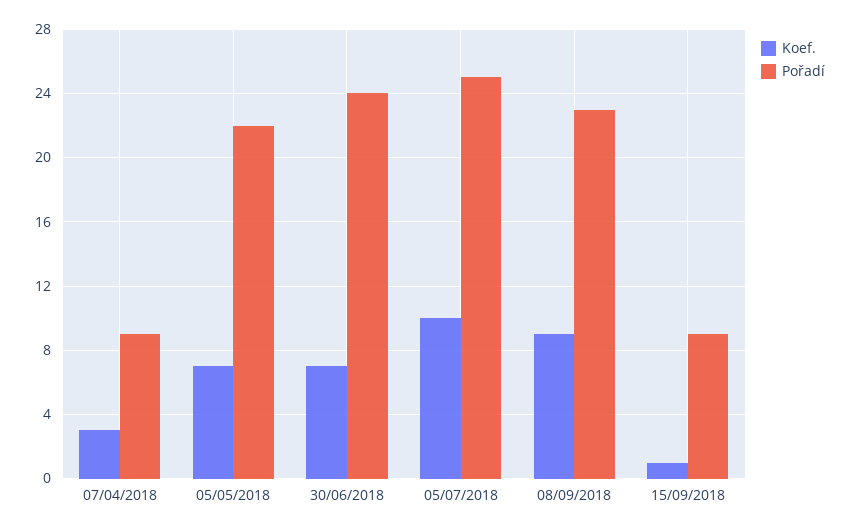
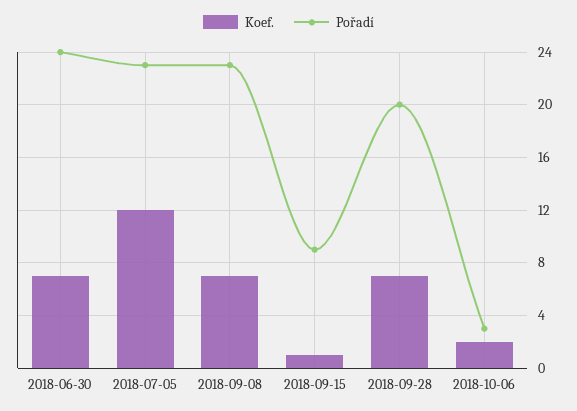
Koef., 07/04/2018: 3 -> none
Pořadí, 07/04/2018: 9 -> none
Koef., 05/05/2018: 7 -> none
Pořadí, 05/05/2018: 22 -> none
Koef., 05/07/2018: 10 -> 12
Pořadí, 05/07/2018: 25 -> 23
Koef., 08/09/2018: 9 -> 7
Koef., 2018-09-28: none -> 7
Pořadí, 2018-09-28: none -> 20
Koef., 2018-10-06: none -> 2
Pořadí, 2018-10-06: none -> 3

